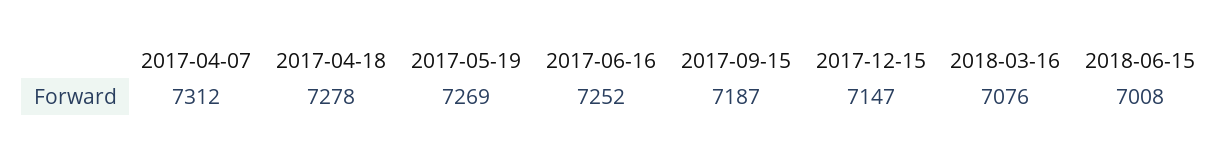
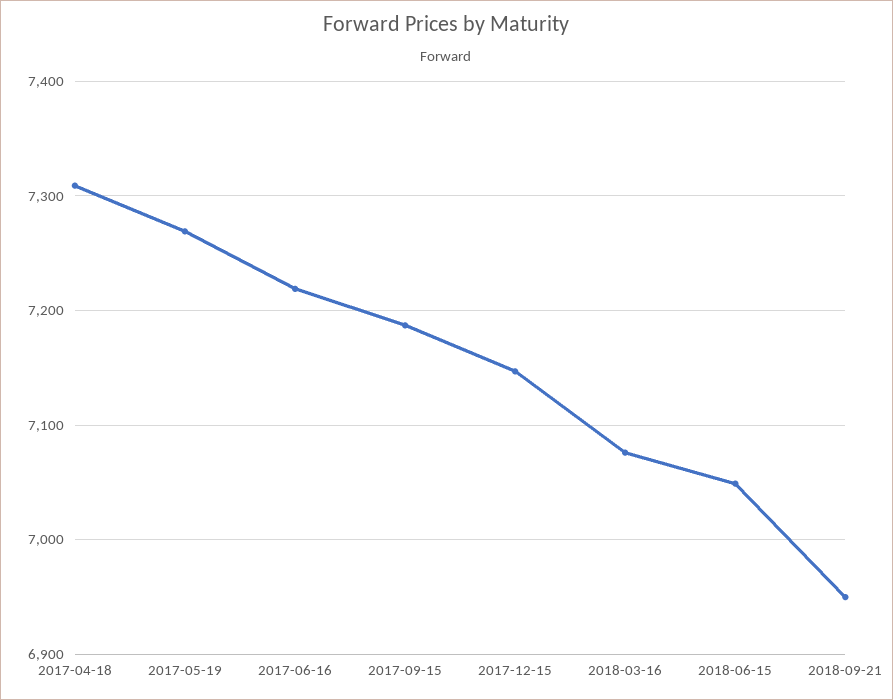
2017-04-07: 7312 -> none
2017-04-18: 7278 -> 7310
2017-06-16: 7252 -> 7220
2018-06-15: 7008 -> 7050
2018-09-21: none -> 6950

